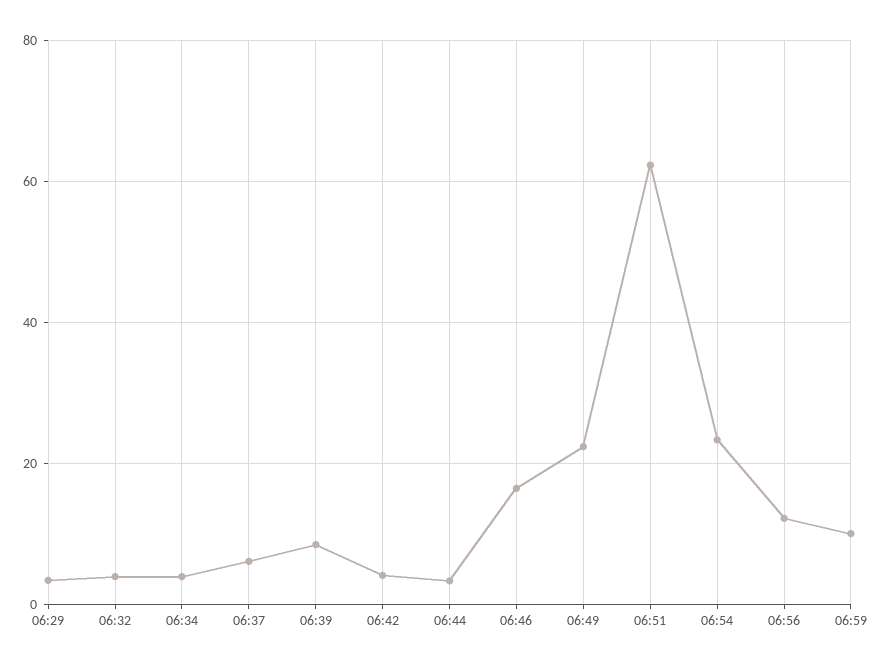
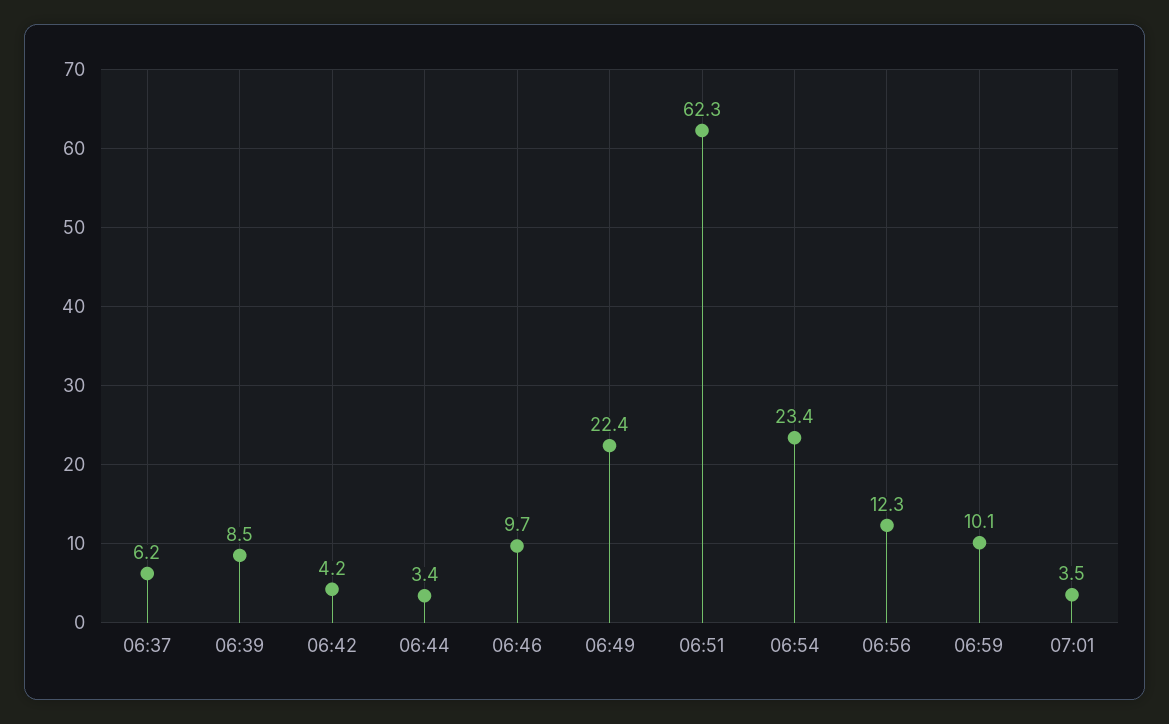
06:29: 4 -> none
06:32: 4 -> none
06:34: 4 -> none
06:46: 16 -> 9.7
07:01: none -> 3.5

